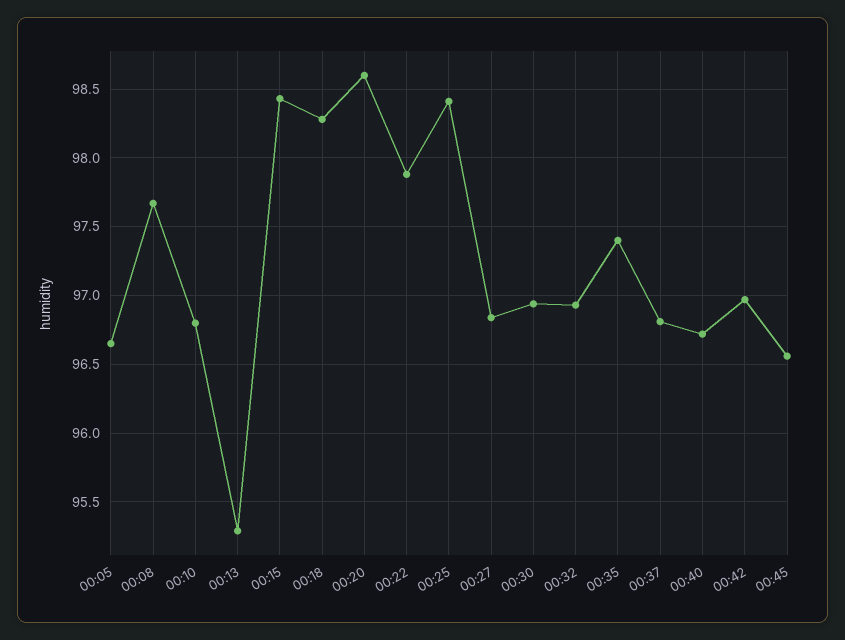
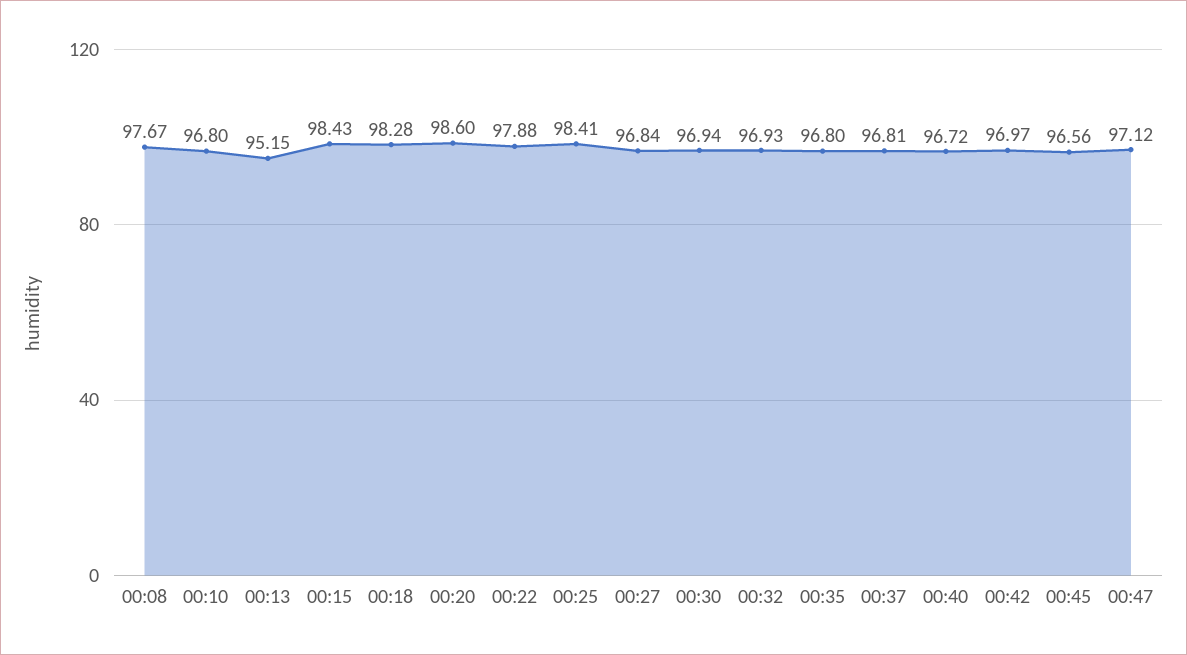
00:05: 96.65 -> none
00:13: 95.3 -> 95.15
00:35: 97.4 -> 96.8
00:47: none -> 97.12

